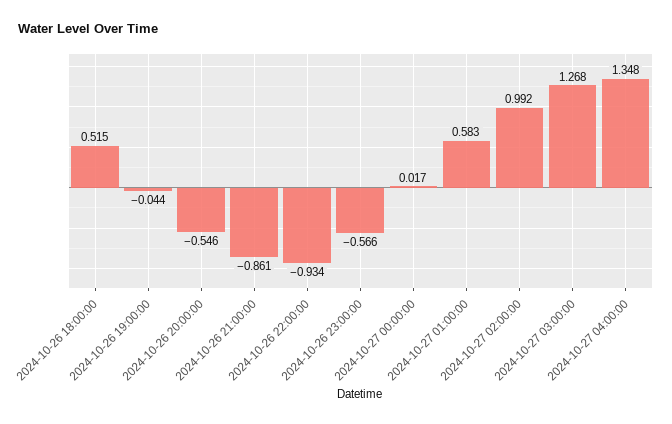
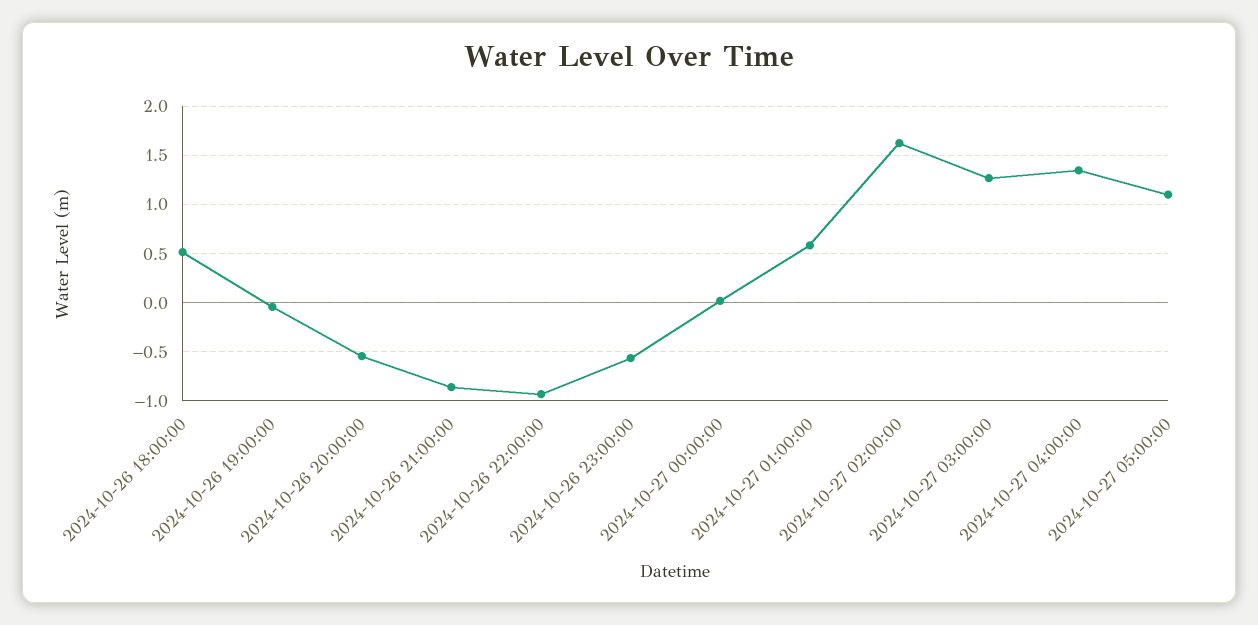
2024-10-27 02:00:00: 0.992 -> 1.6
2024-10-27 05:00:00: none -> 1.1

